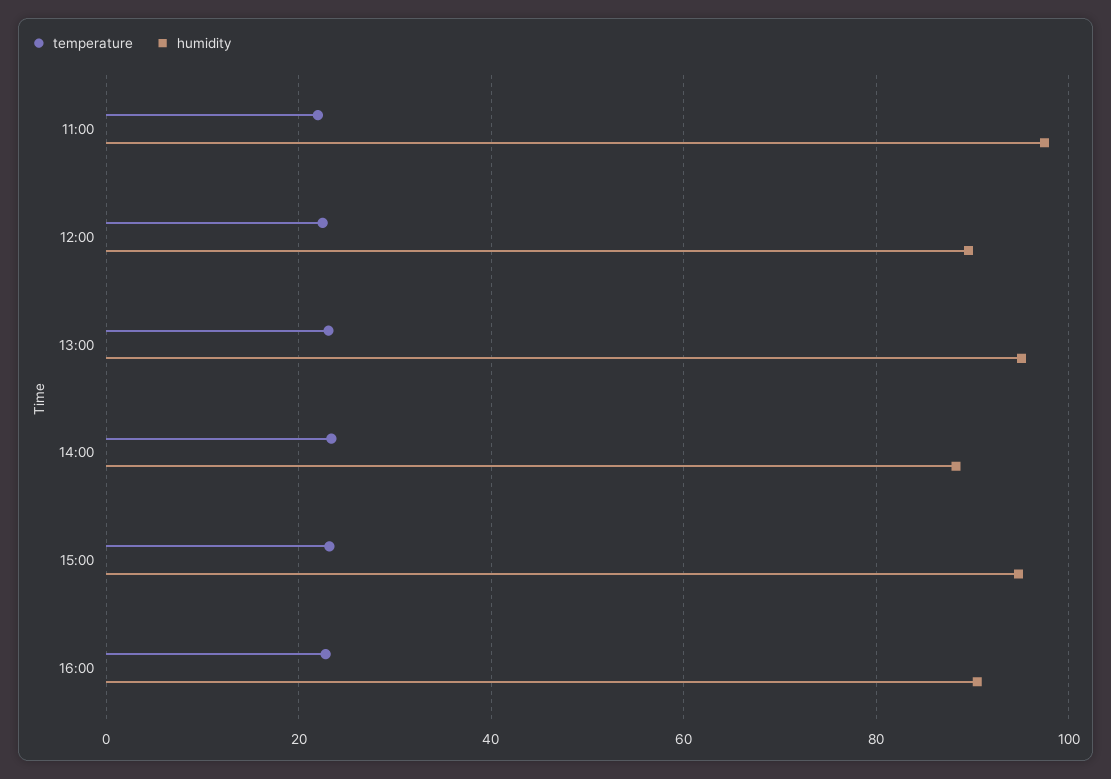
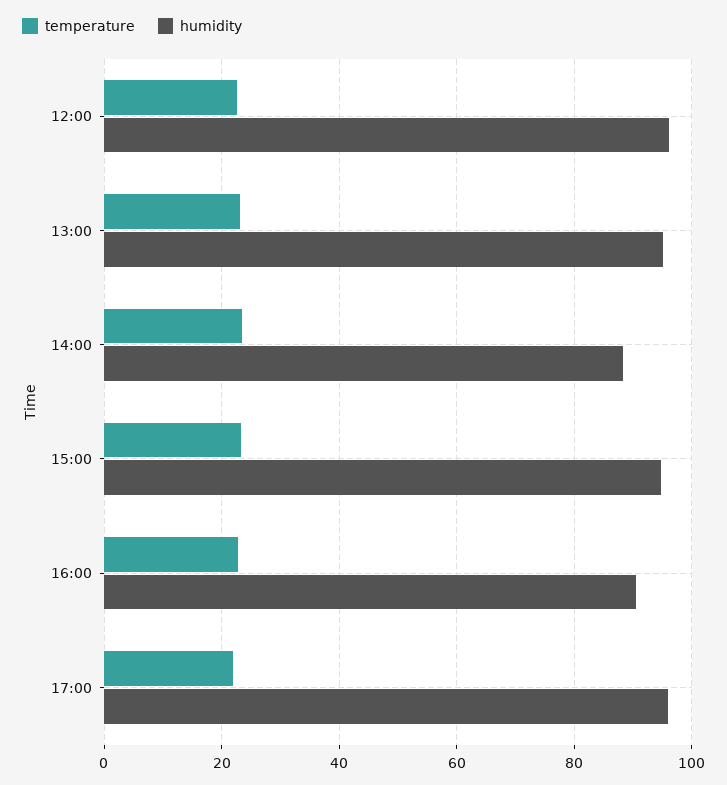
temperature, 11:00: 22 -> none
humidity, 11:00: 98 -> none
humidity, 12:00: 90 -> 96
temperature, 17:00: none -> 22
humidity, 17:00: none -> 96

